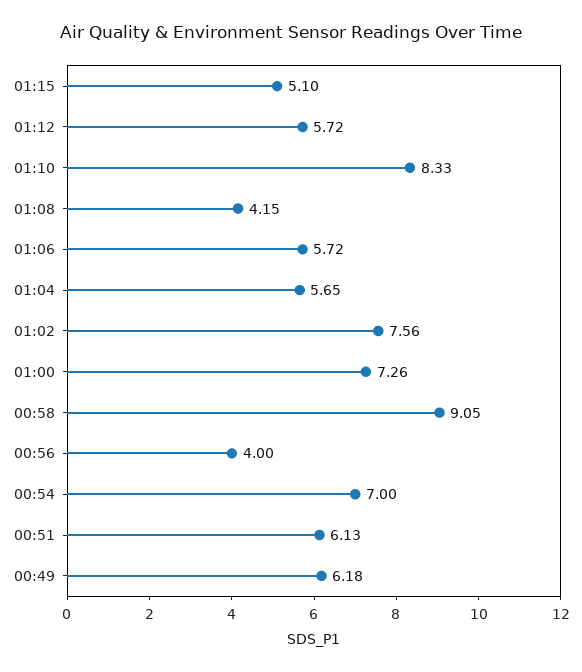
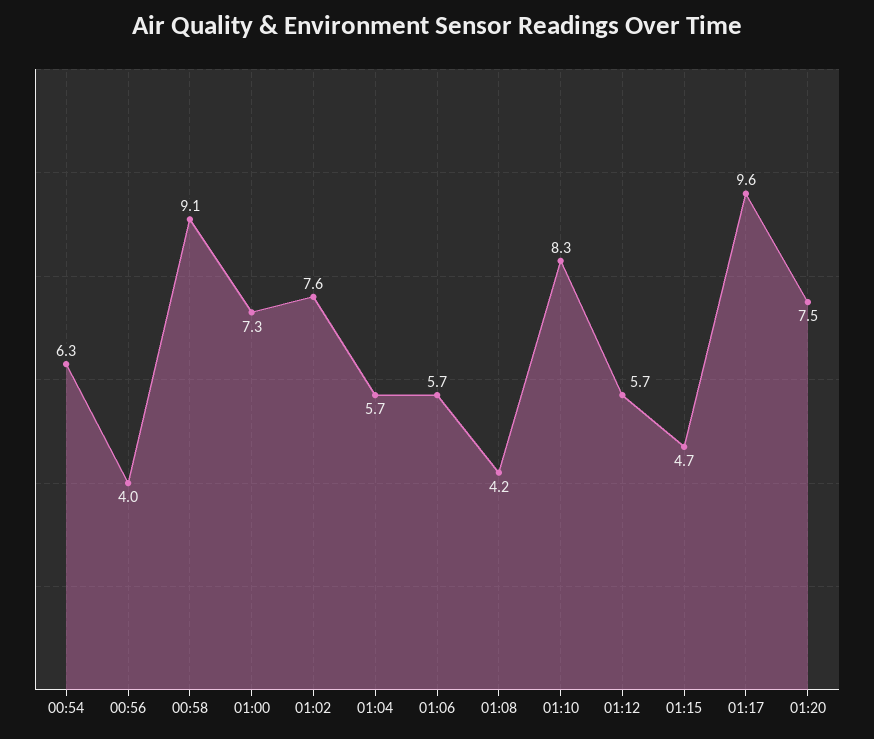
01:15: 5.1 -> 4.7
00:54: 7 -> 6.3
00:51: 6.13 -> none
00:49: 6.18 -> none
01:17: none -> 9.6
01:20: none -> 7.5

